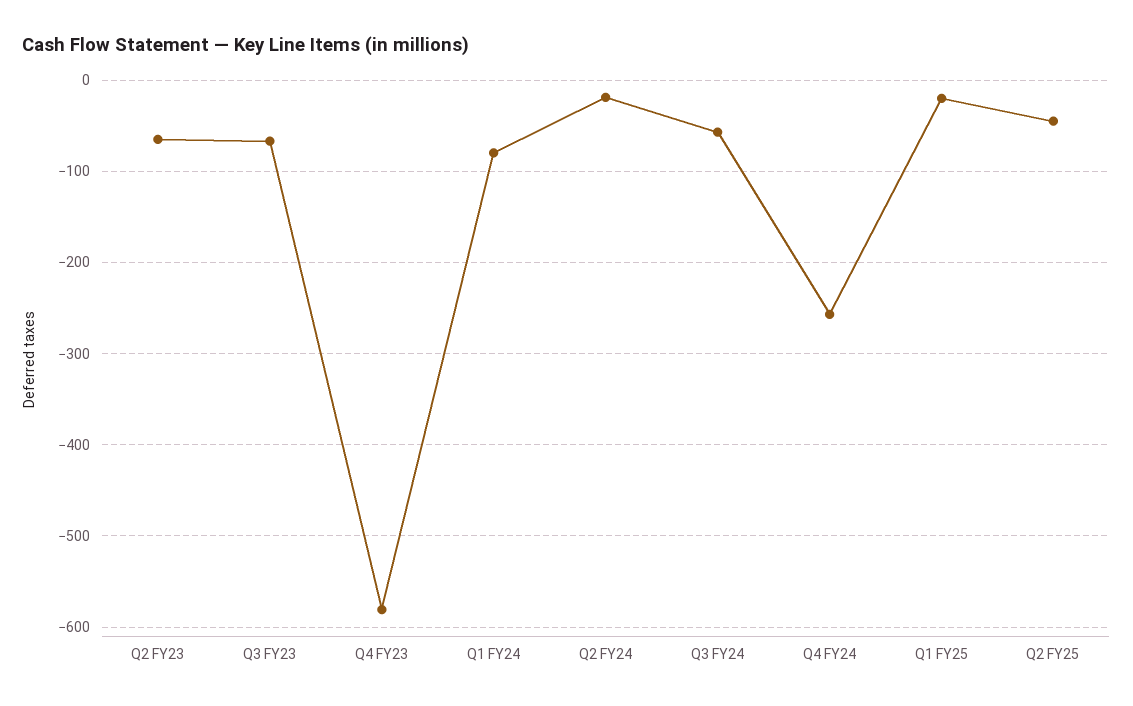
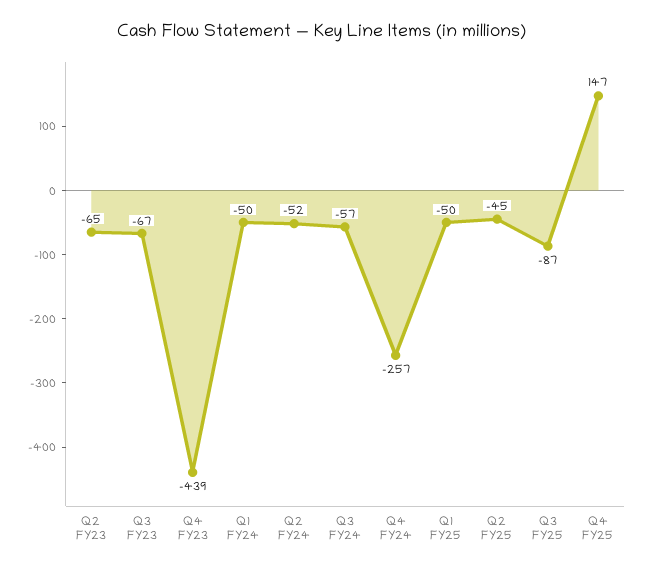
Q4 FY23: -580 -> -439
Q1 FY24: -80 -> -50
Q2 FY24: -20 -> -52
Q1 FY25: -20 -> -50
Q3 FY25: none -> -87
Q4 FY25: none -> 147

